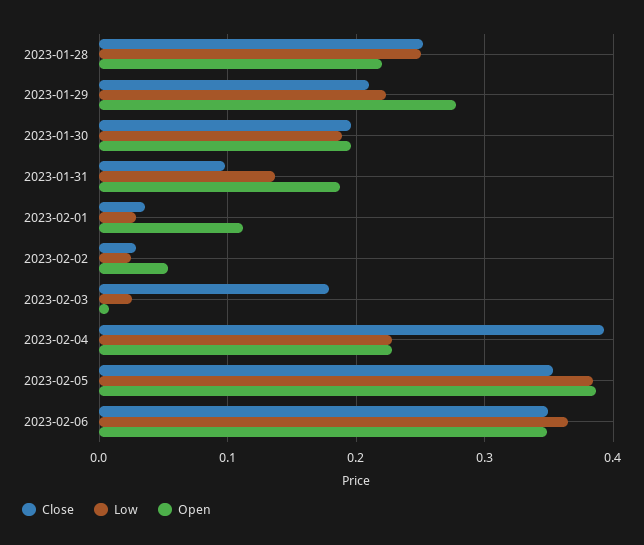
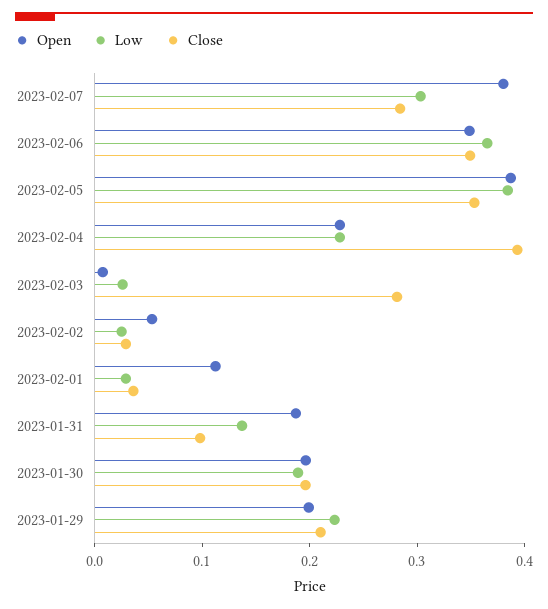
Close, 2023-01-28: 0.25 -> none
Low, 2023-01-28: 0.25 -> none
Open, 2023-01-28: 0.22 -> none
Open, 2023-01-29: 0.28 -> 0.2
Close, 2023-02-03: 0.18 -> 0.28
Open, 2023-02-07: none -> 0.38
Low, 2023-02-07: none -> 0.3
Close, 2023-02-07: none -> 0.28

